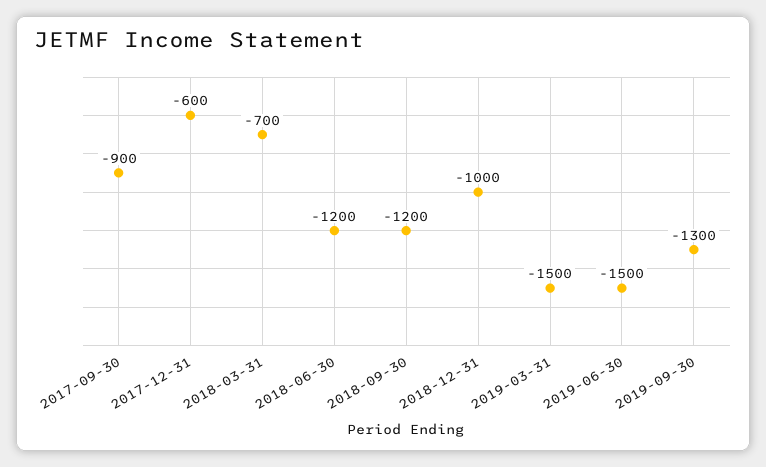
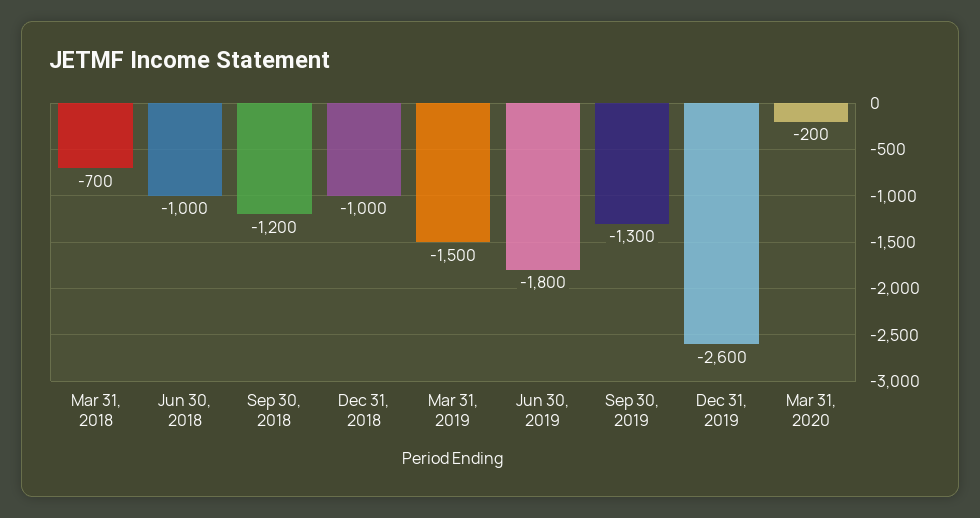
2017-09-30: -900 -> none
2017-12-31: -600 -> none
2018-06-30: -1200 -> -1000
2019-06-30: -1500 -> -1800
Dec 31, 2019: none -> -2600
Mar 31, 2020: none -> -200

